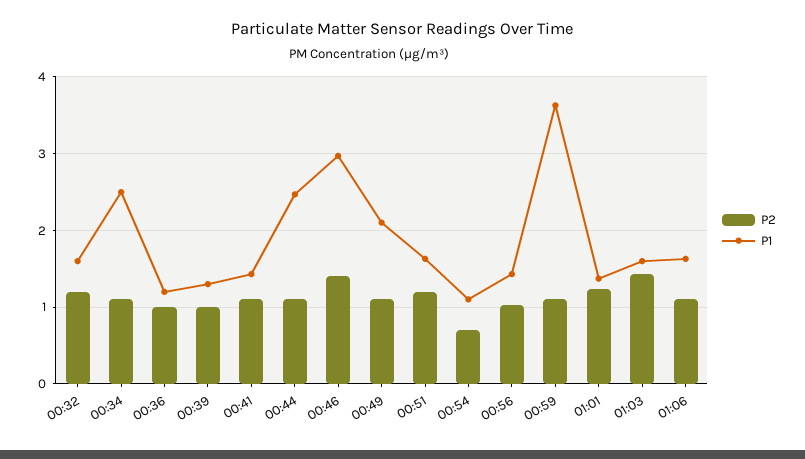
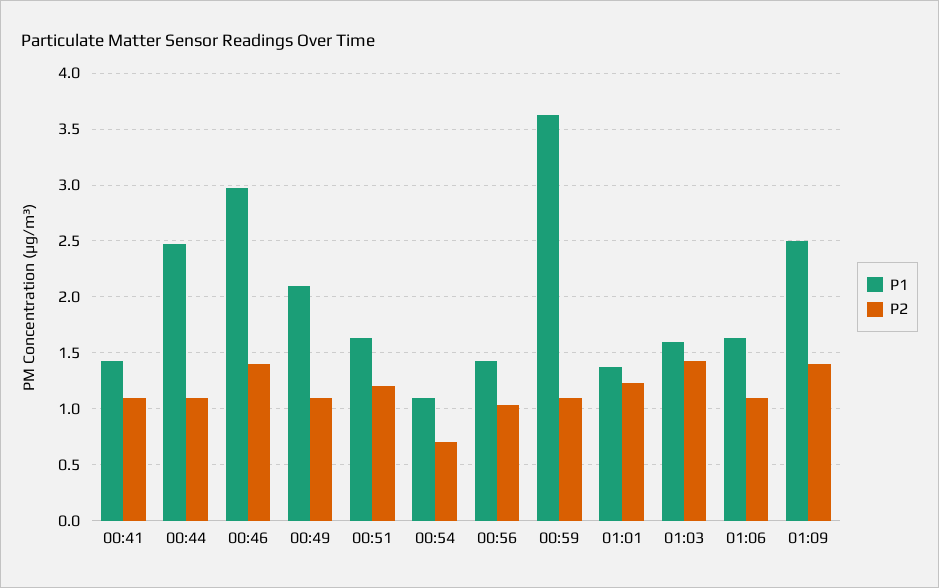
P2, 00:32: 1.2 -> none
P1, 00:32: 1.6 -> none
P2, 00:34: 1.1 -> none
P1, 00:34: 2.5 -> none
P2, 00:36: 1 -> none
P1, 00:36: 1.2 -> none
P2, 00:39: 1 -> none
P1, 00:39: 1.3 -> none
P1, 01:09: none -> 2.5
P2, 01:09: none -> 1.4

